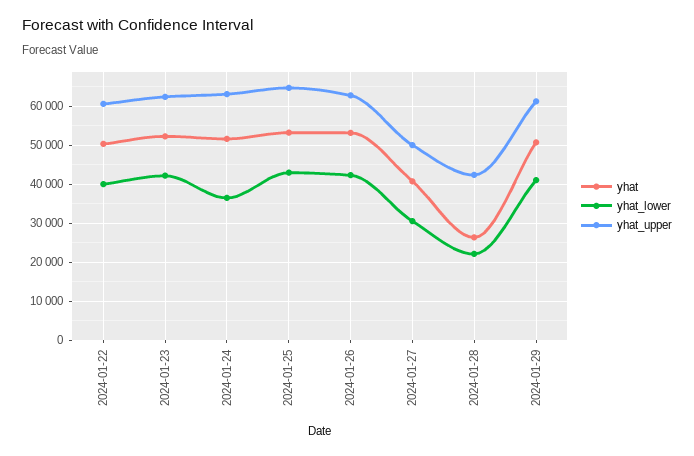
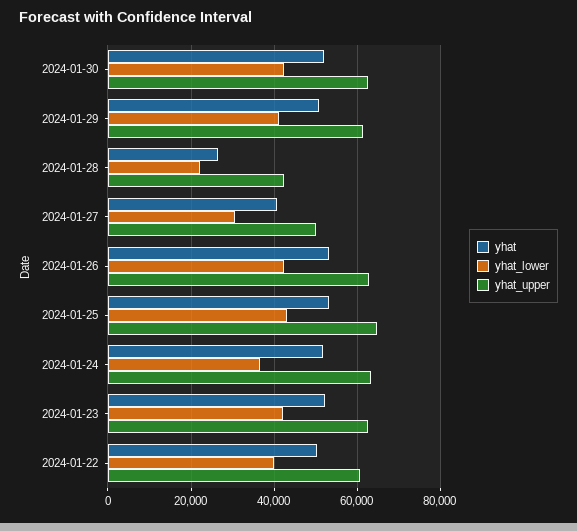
yhat, 2024-01-30: none -> 52000
yhat_lower, 2024-01-30: none -> 42000
yhat_upper, 2024-01-30: none -> 62000

